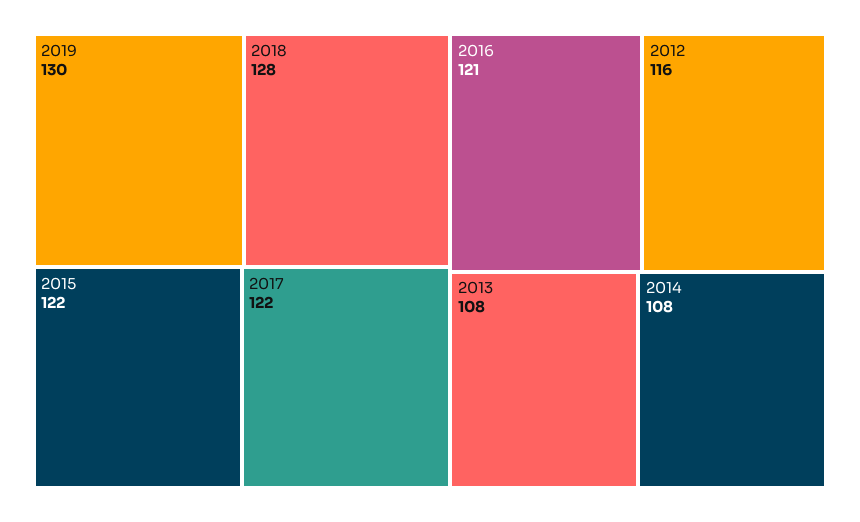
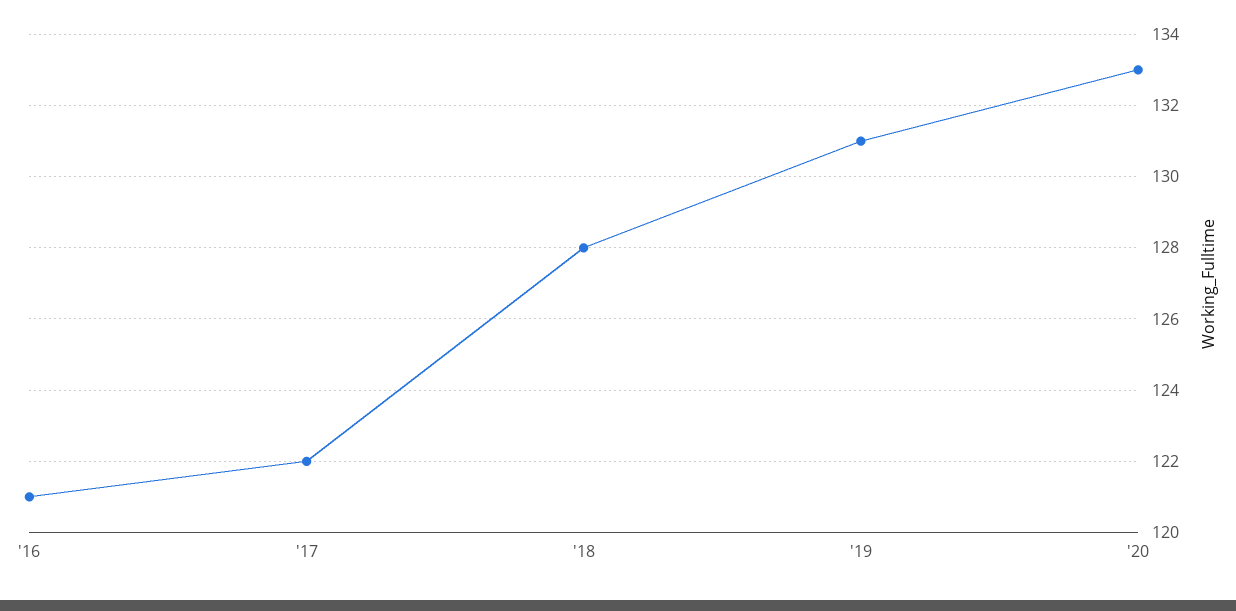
2019: 130 -> 131
2015: 122 -> none
2012: 116 -> none
2013: 108 -> none
2014: 108 -> none
'20: none -> 133

